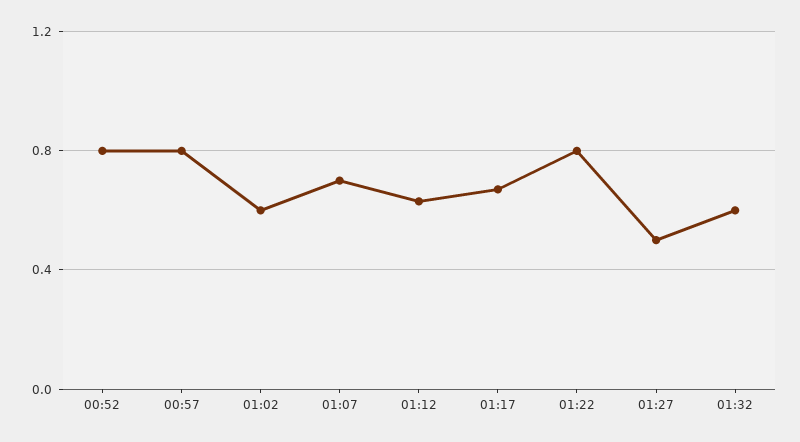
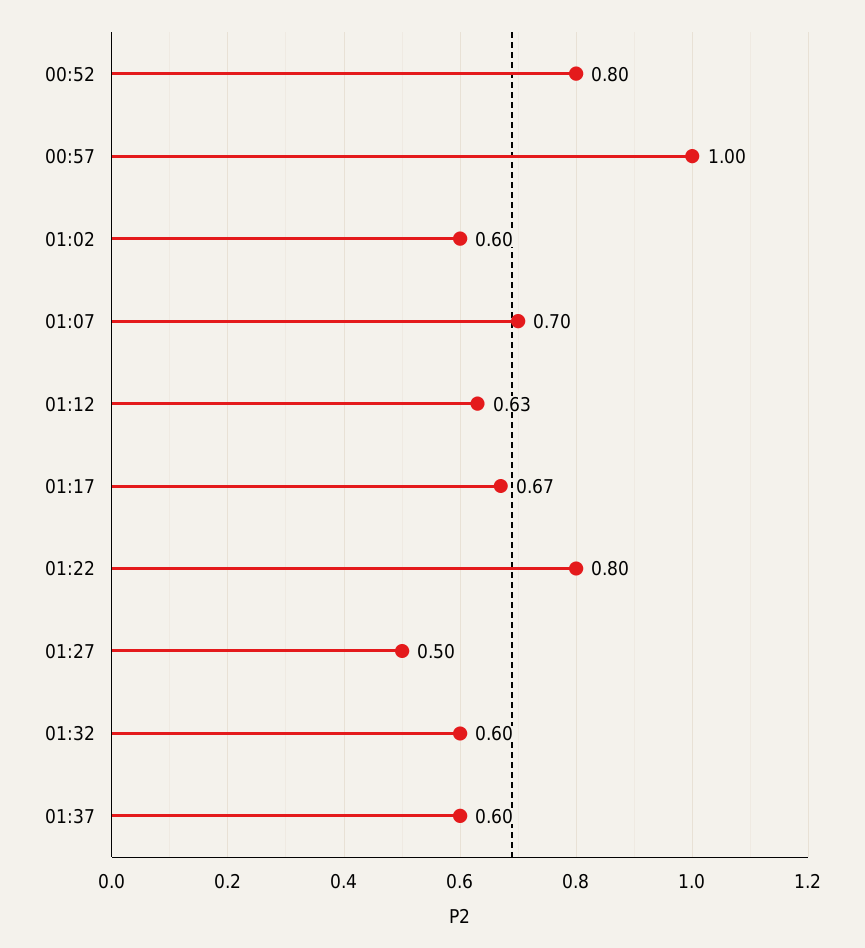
00:57: 0.8 -> 1
01:37: none -> 0.6

